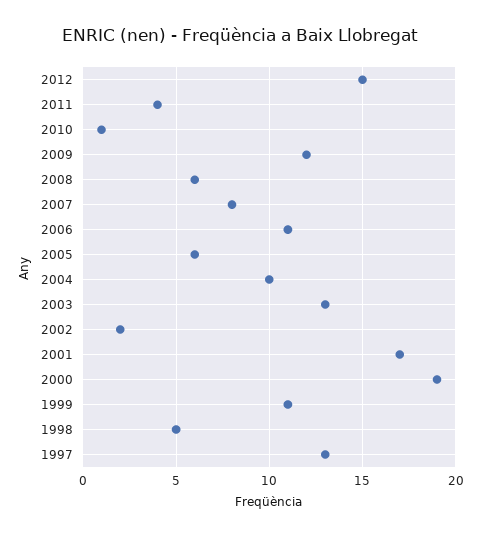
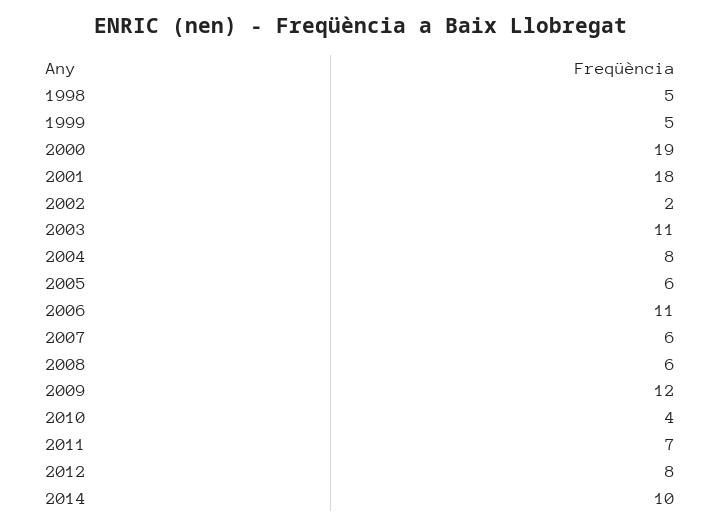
2012: 15 -> 8
2011: 4 -> 7
2010: 1 -> 4
2007: 8 -> 6
2004: 10 -> 8
2003: 13 -> 11
2001: 17 -> 18
1999: 11 -> 5
1997: 13 -> none
2014: none -> 10

